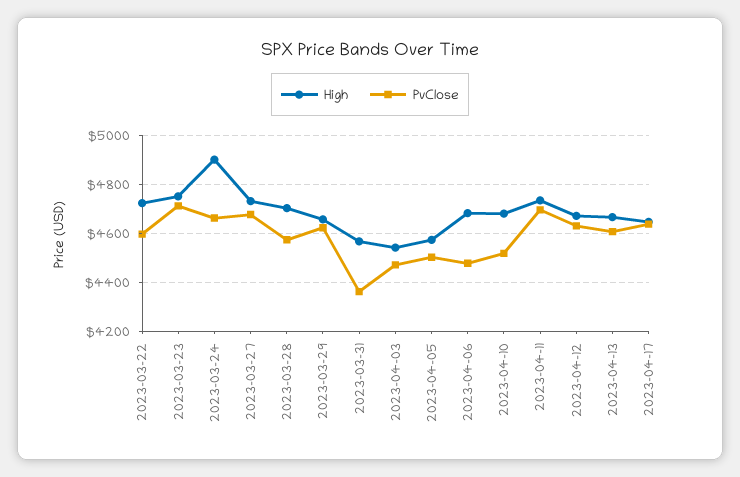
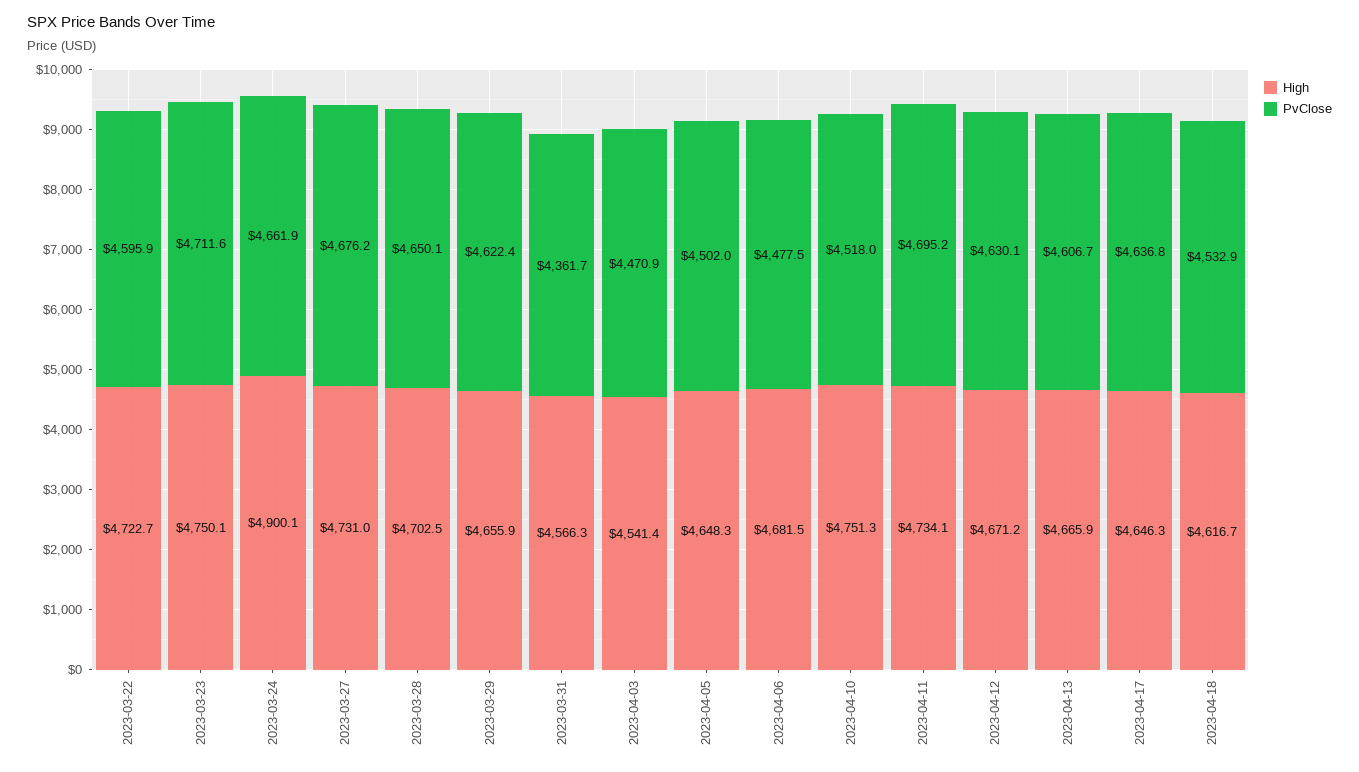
PvClose, 2023-03-28: 4575 -> 4650.1
High, 2023-04-05: 4575 -> 4648.3
High, 2023-04-10: 4675 -> 4751.3
High, 2023-04-18: none -> 4616.7
PvClose, 2023-04-18: none -> 4532.9

